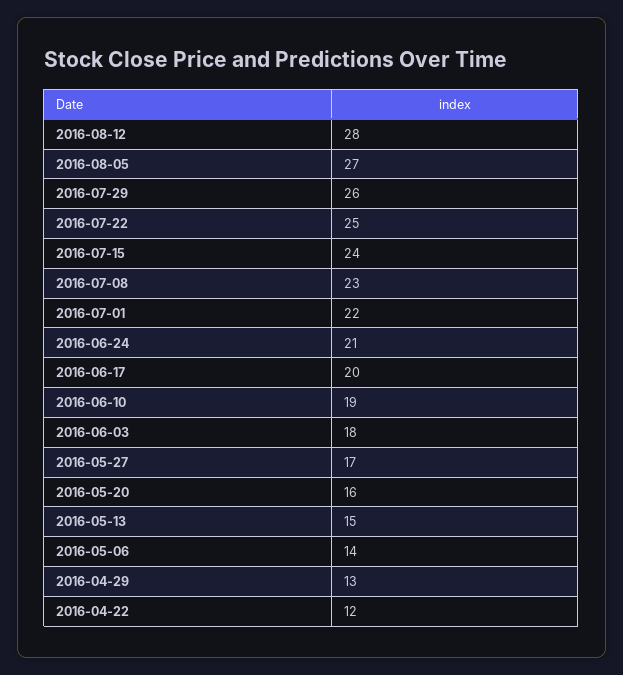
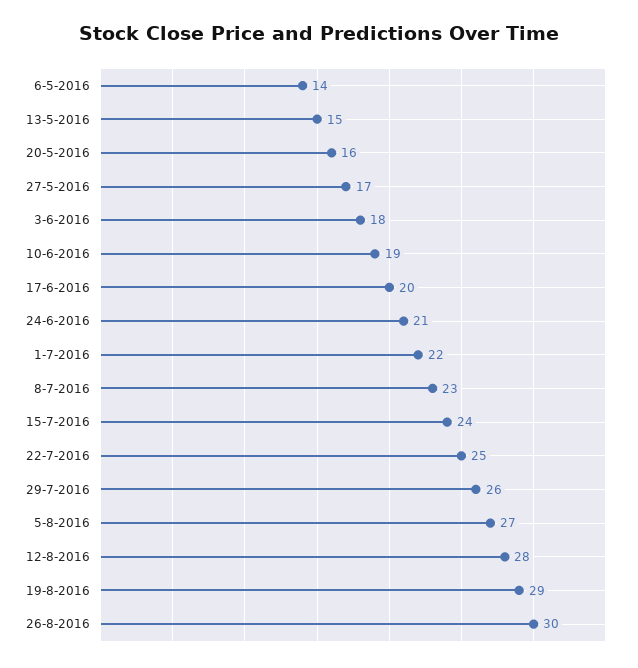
2016-04-29: 13 -> none
2016-04-22: 12 -> none
19-8-2016: none -> 29
26-8-2016: none -> 30

